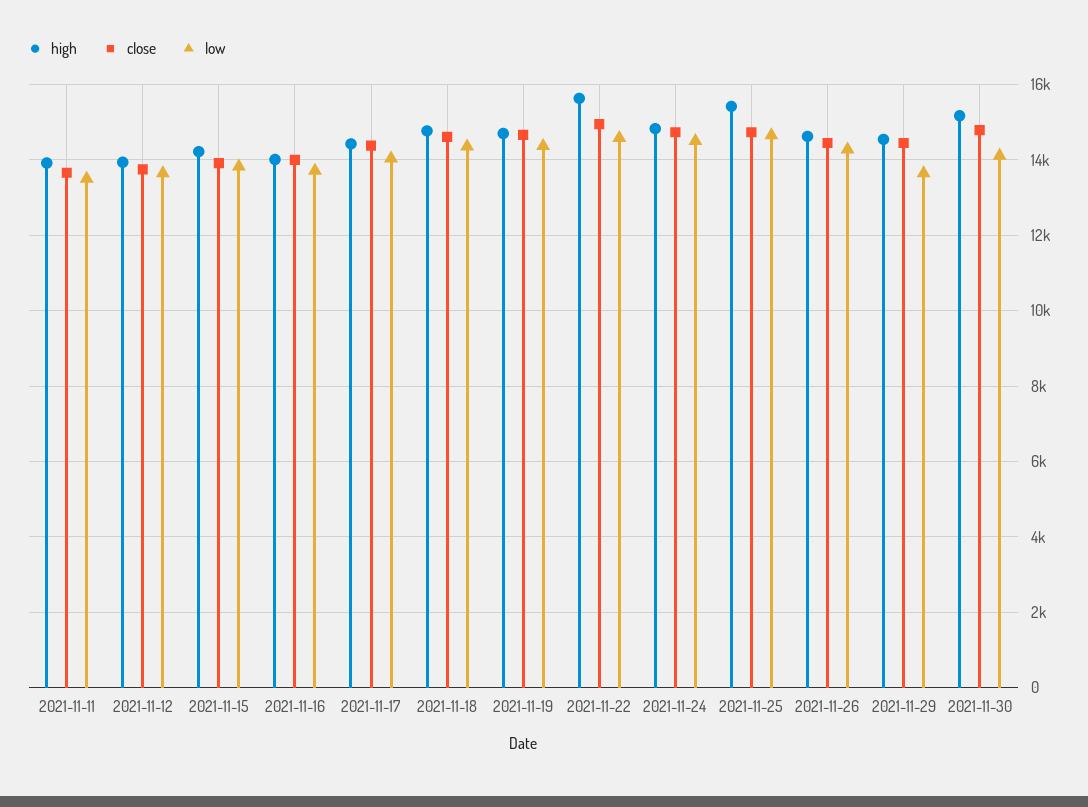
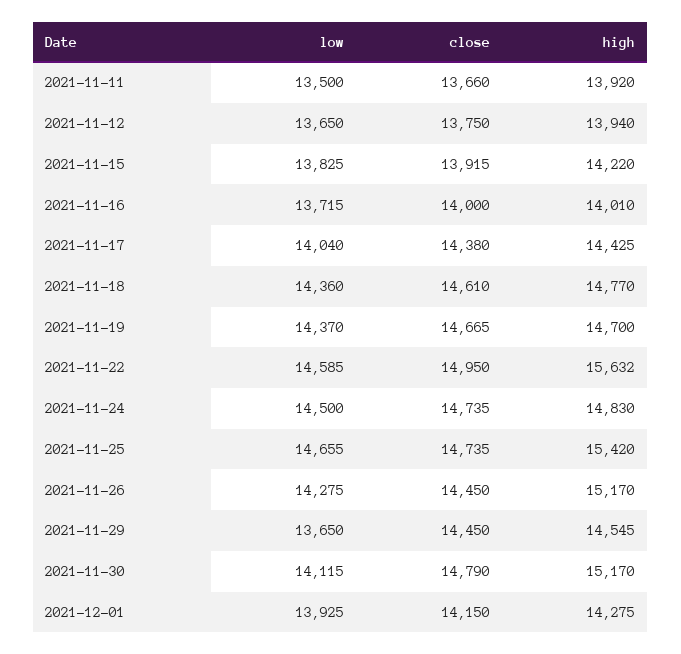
high, 2021-11-26: 14600 -> 15170
low, 2021-12-01: none -> 13925
close, 2021-12-01: none -> 14150
high, 2021-12-01: none -> 14275

